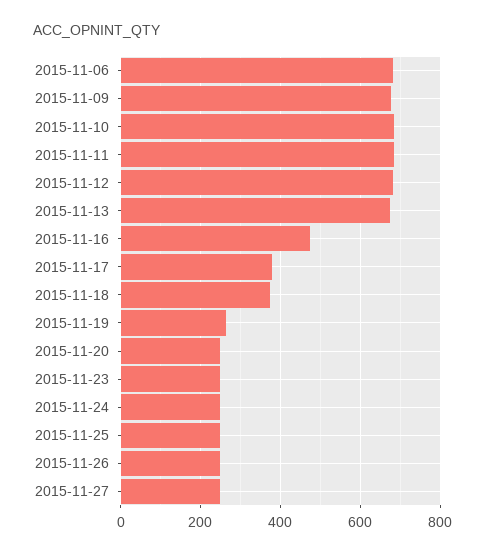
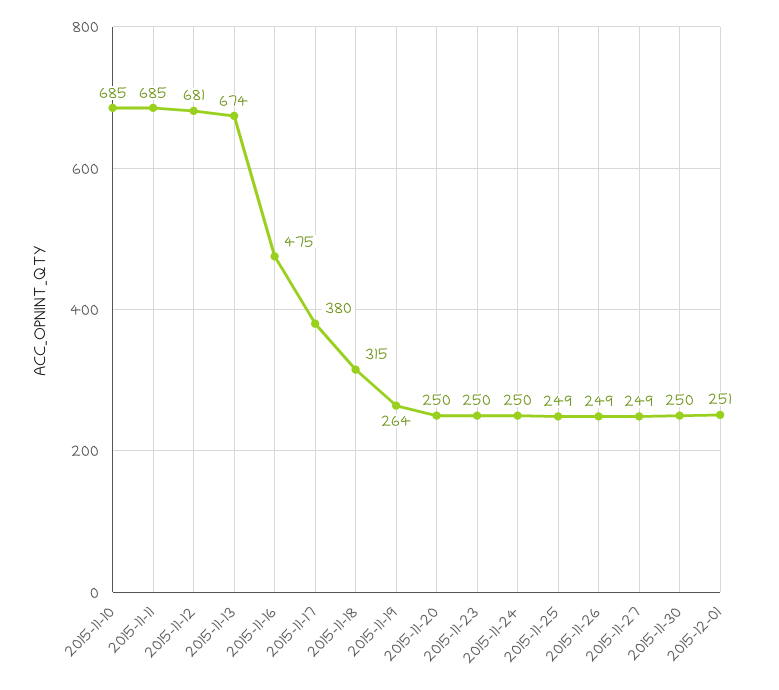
2015-11-06: 680 -> none
2015-11-09: 680 -> none
2015-11-18: 380 -> 315
2015-11-30: none -> 250
2015-12-01: none -> 251

